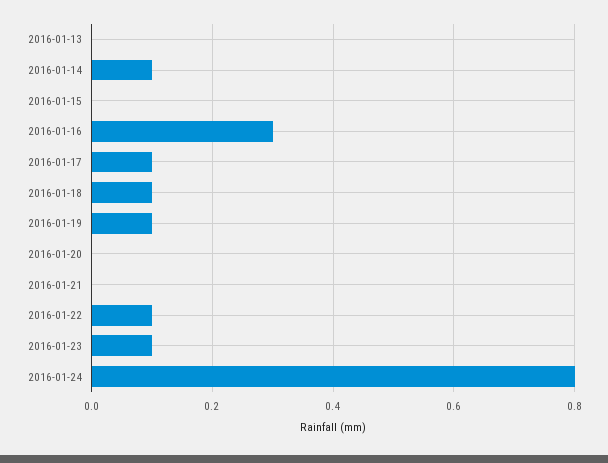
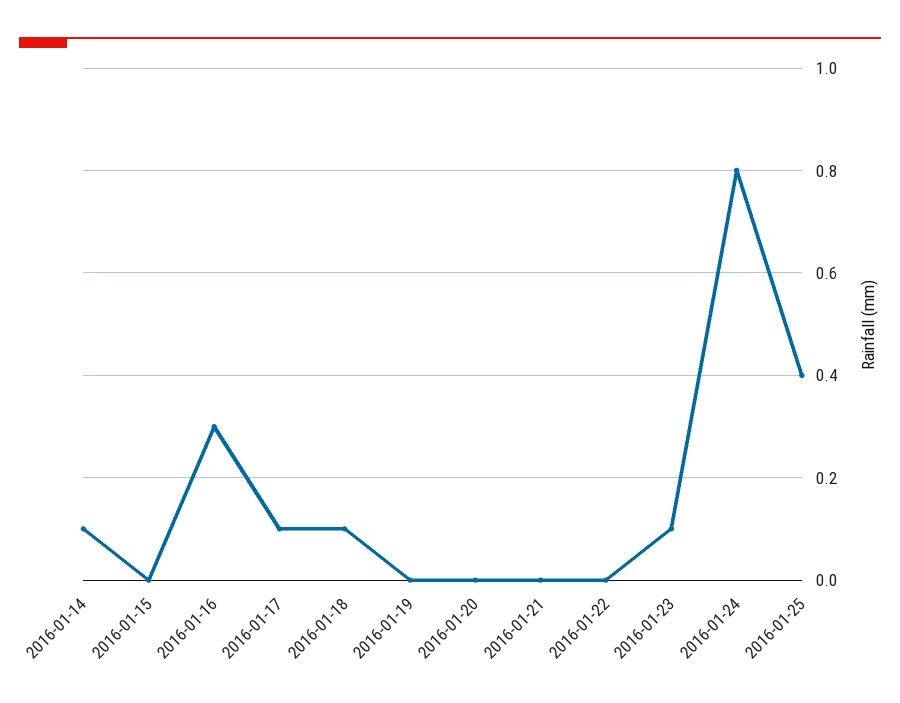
2016-01-13: 0 -> none
2016-01-19: 0.1 -> 0
2016-01-22: 0.1 -> 0
2016-01-25: none -> 0.4

